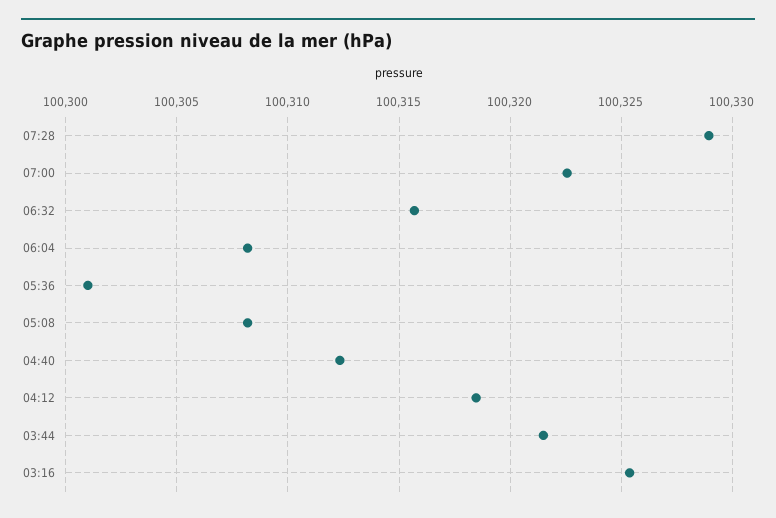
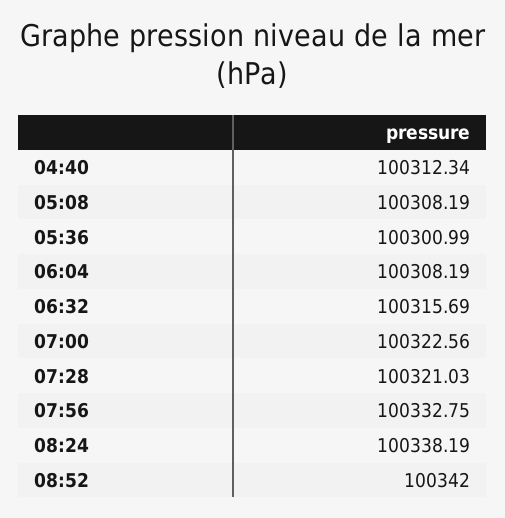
07:28: 100329 -> 100321.03
04:12: 100318.5 -> none
03:44: 100321.5 -> none
03:16: 100325.5 -> none
07:56: none -> 100332.75
08:24: none -> 100338.19
08:52: none -> 100342

